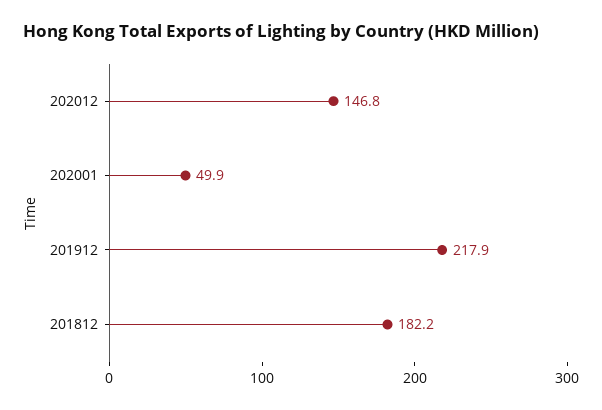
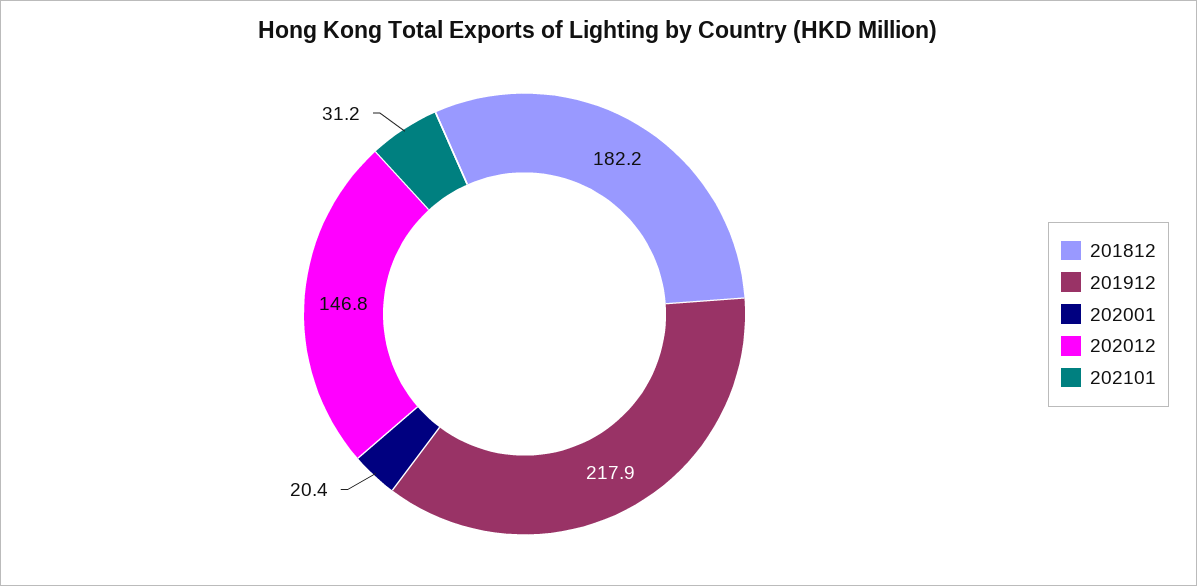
202001: 49.9 -> 20.4
202101: none -> 31.2

